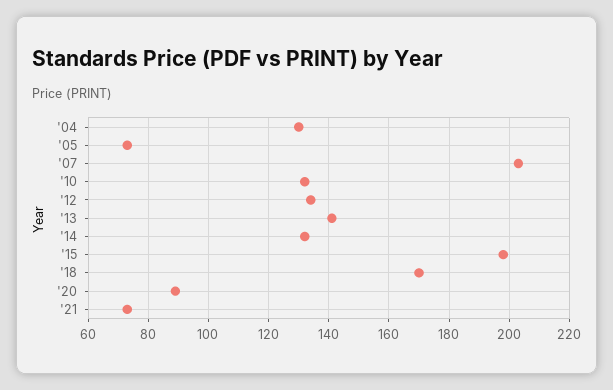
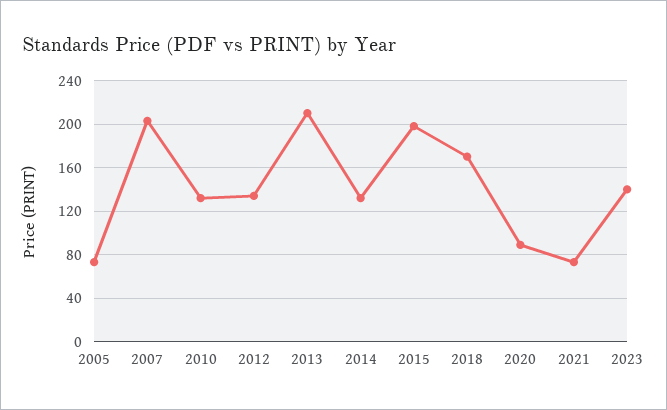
'04: 130 -> none
'13: 140 -> 210
2023: none -> 140

